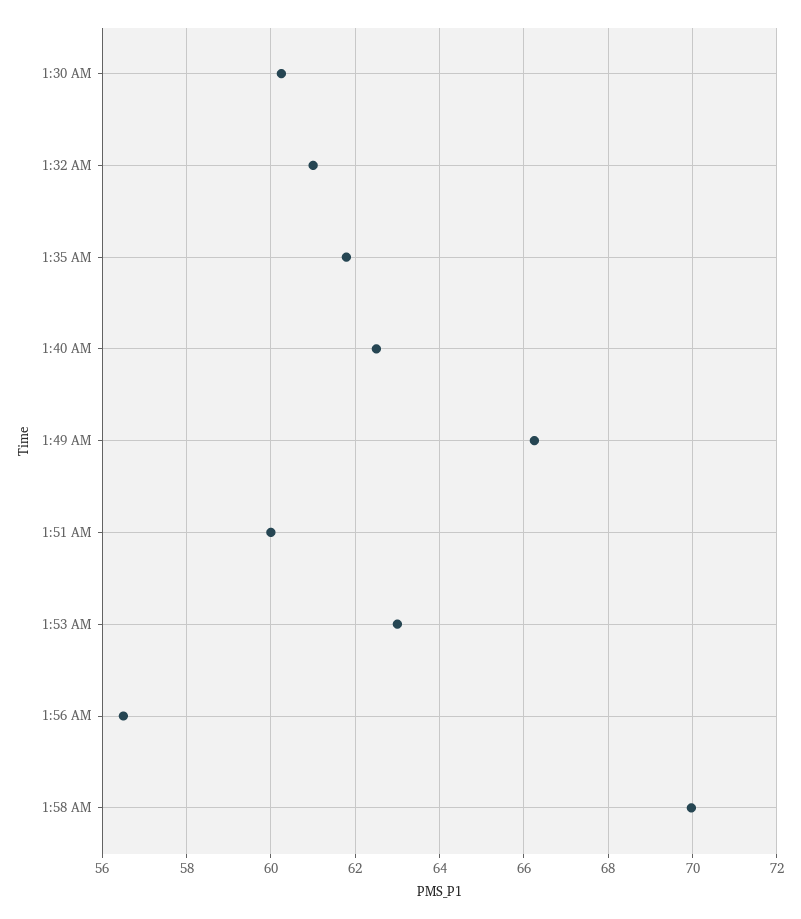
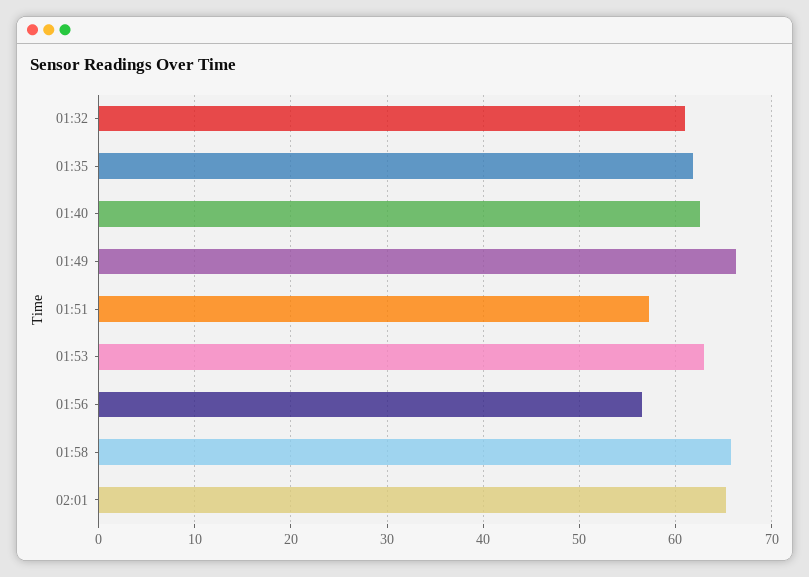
1:30 AM: 60.2 -> none
1:51 AM: 60 -> 57
1:58 AM: 70 -> 66
02:01: none -> 65

